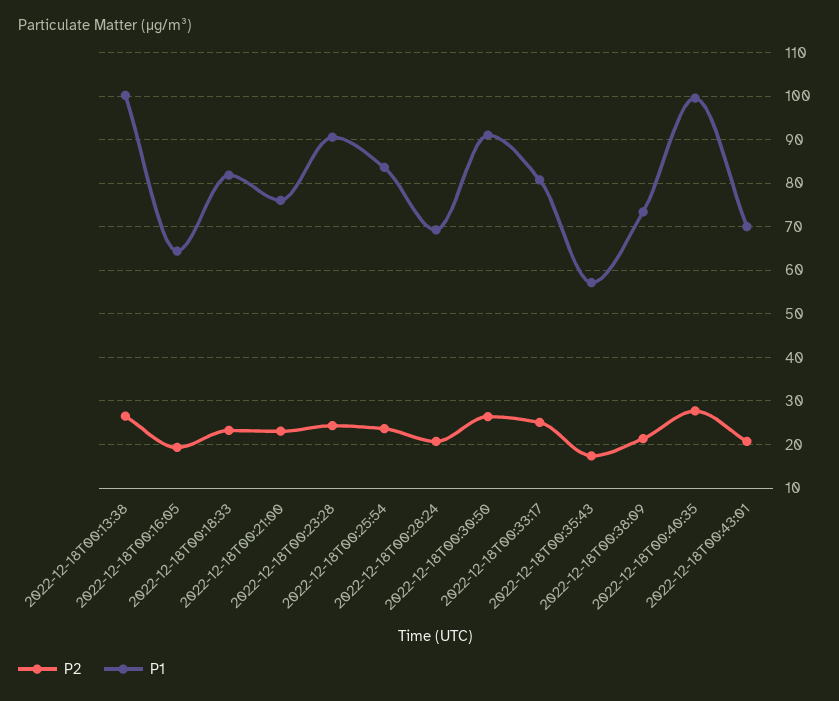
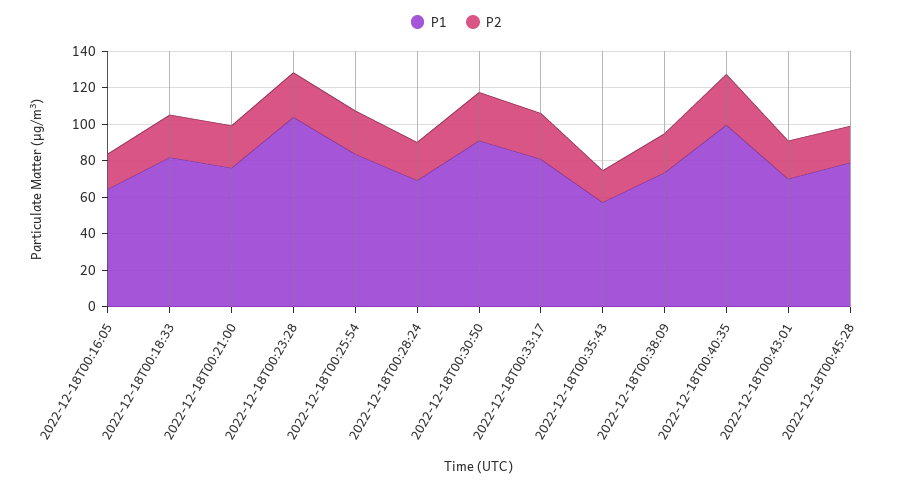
P2, 2022-12-18T00:13:38: 26 -> none
P1, 2022-12-18T00:13:38: 100 -> none
P1, 2022-12-18T00:23:28: 90 -> 105
P1, 2022-12-18T00:45:28: none -> 80
P2, 2022-12-18T00:45:28: none -> 20

